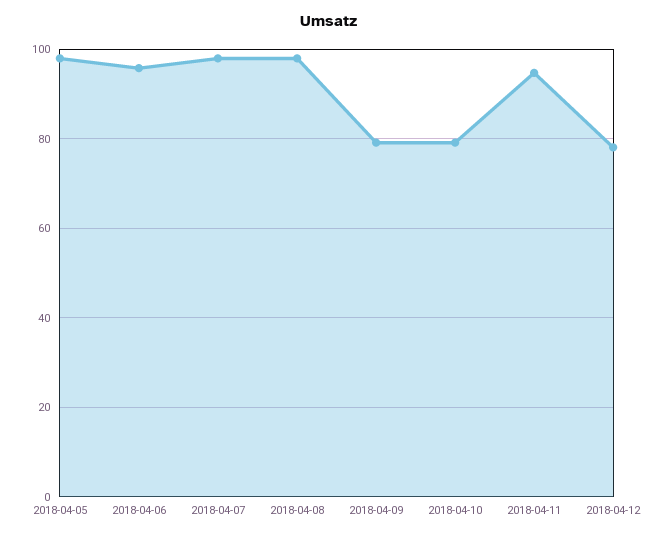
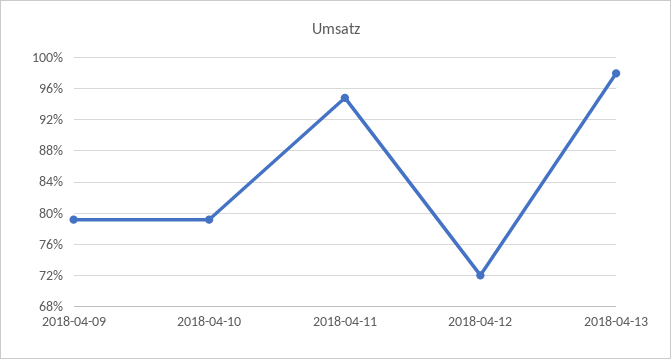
2018-04-05: 98 -> none
2018-04-06: 96 -> none
2018-04-07: 98 -> none
2018-04-08: 98 -> none
2018-04-12: 78 -> 72
2018-04-13: none -> 98

